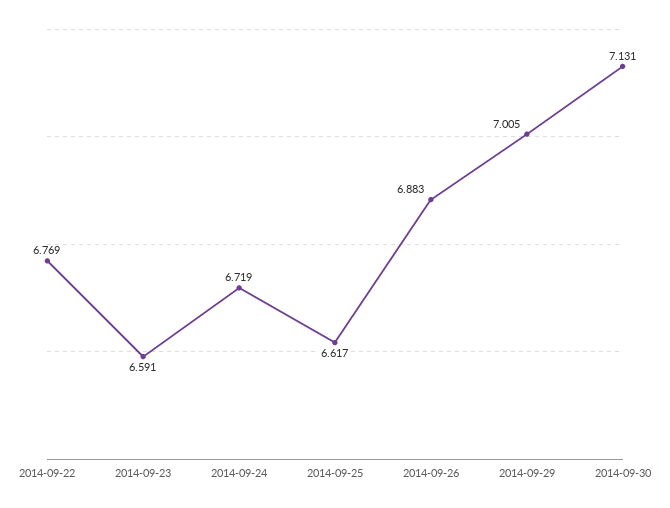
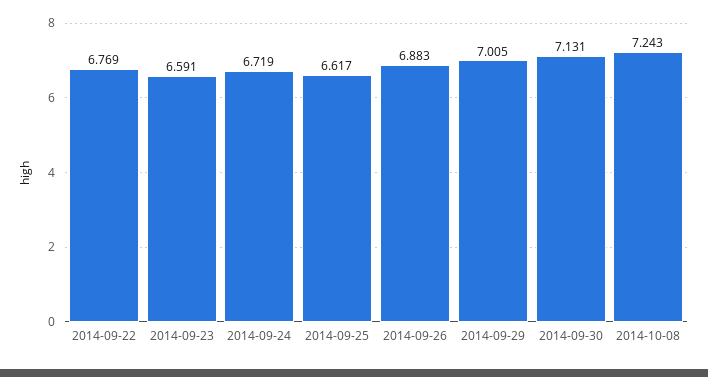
2014-10-08: none -> 7.243

